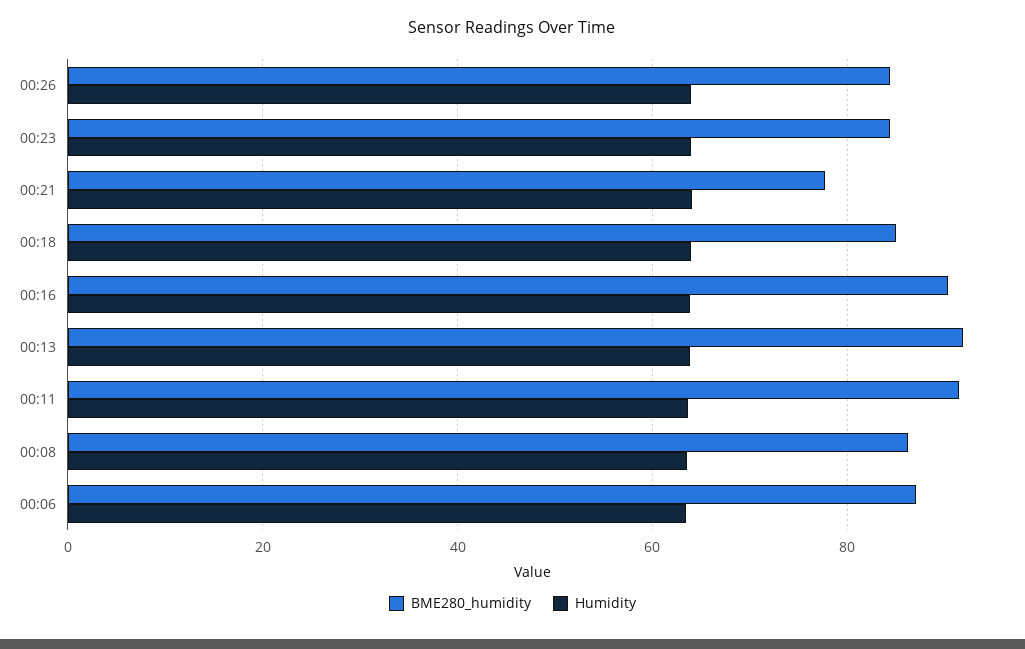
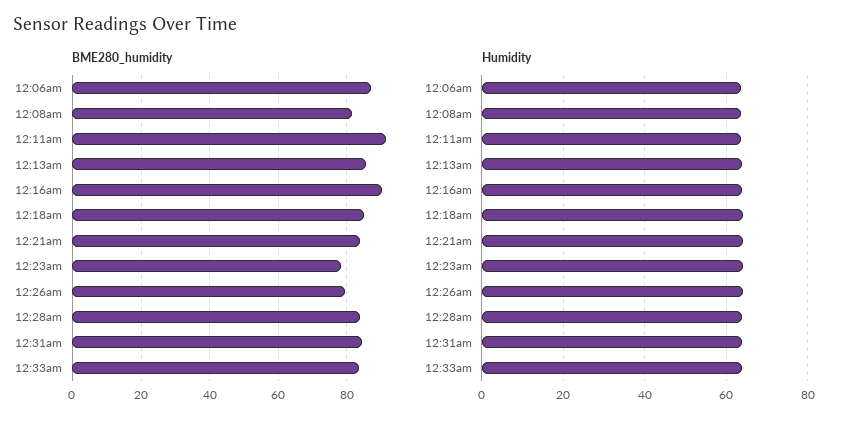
BME280_humidity, 00:26: 84 -> 80
BME280_humidity, 00:23: 84 -> 78
BME280_humidity, 00:21: 78 -> 84
BME280_humidity, 00:13: 92 -> 86
BME280_humidity, 00:08: 86 -> 82
BME280_humidity, 12:28am: none -> 84
BME280_humidity, 12:31am: none -> 84
BME280_humidity, 12:33am: none -> 84
Humidity, 12:28am: none -> 64
Humidity, 12:31am: none -> 64
Humidity, 12:33am: none -> 64

